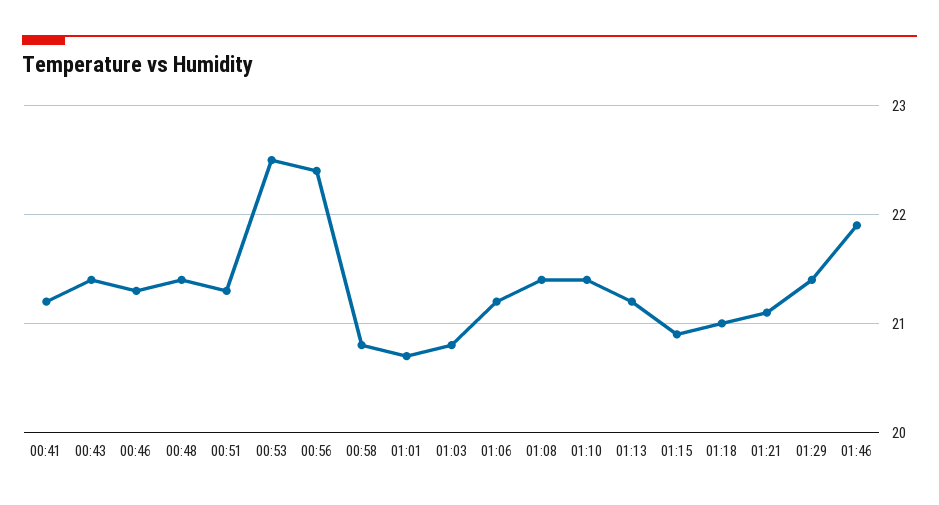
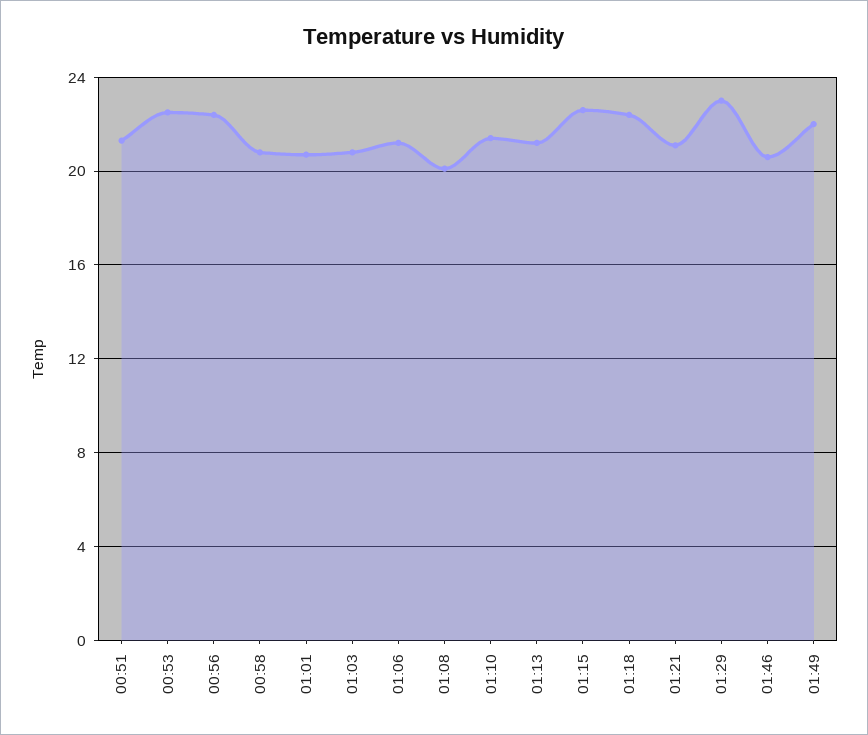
00:41: 21.2 -> none
00:43: 21.4 -> none
00:46: 21.3 -> none
00:48: 21.4 -> none
01:08: 21.4 -> 20
01:15: 20.9 -> 22.5
01:18: 21 -> 22.5
01:29: 21.4 -> 23
01:46: 21.9 -> 20.5
01:49: none -> 22

